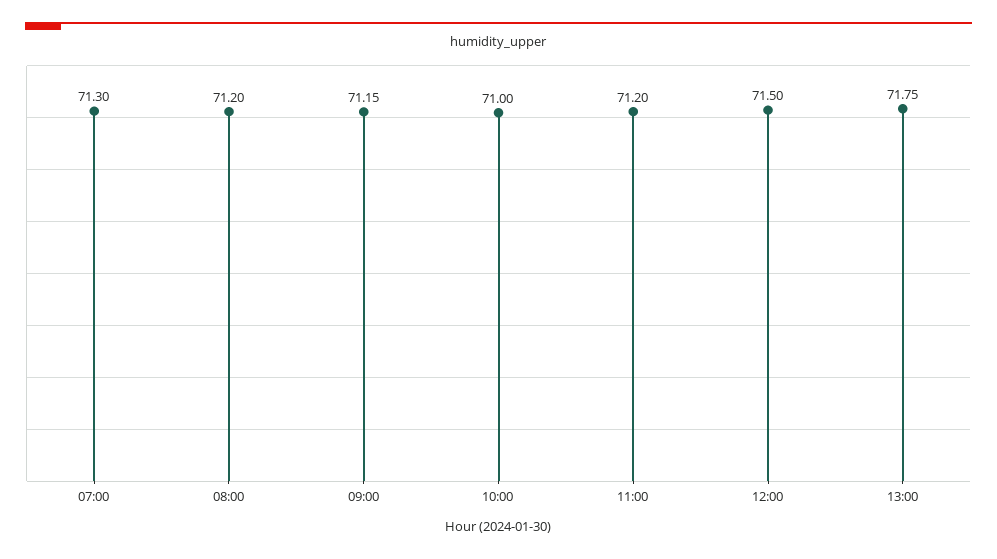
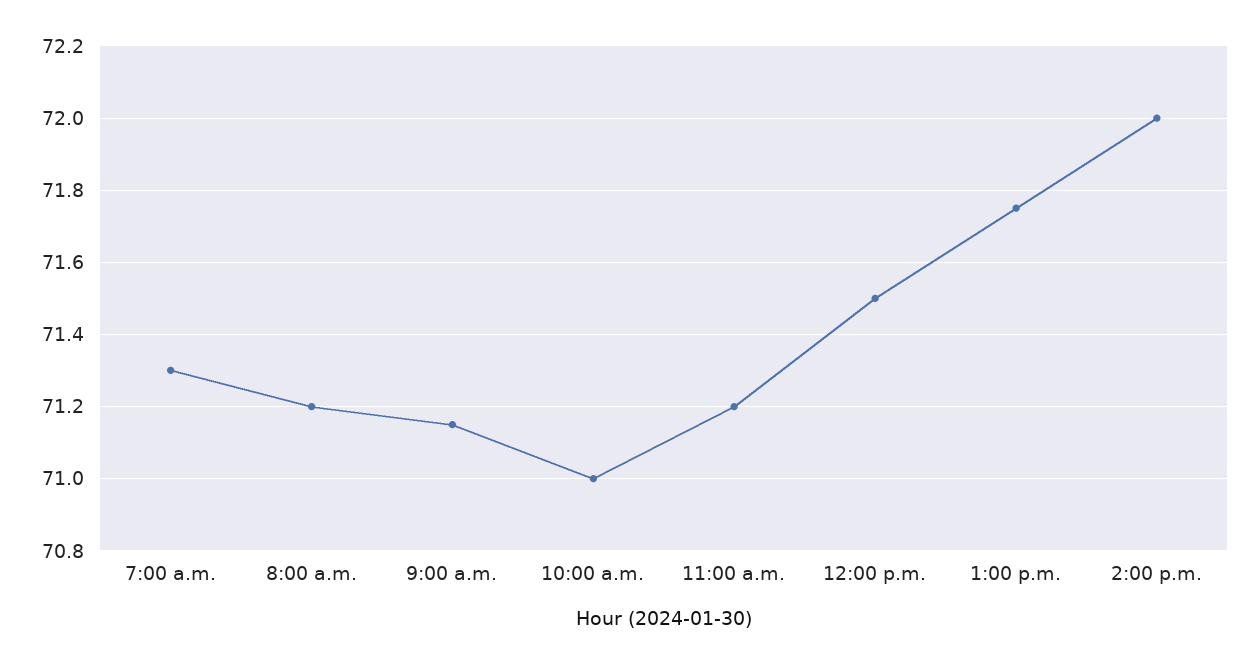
2:00 p.m.: none -> 72

